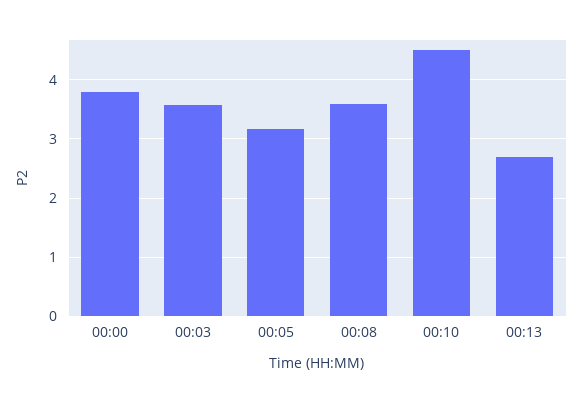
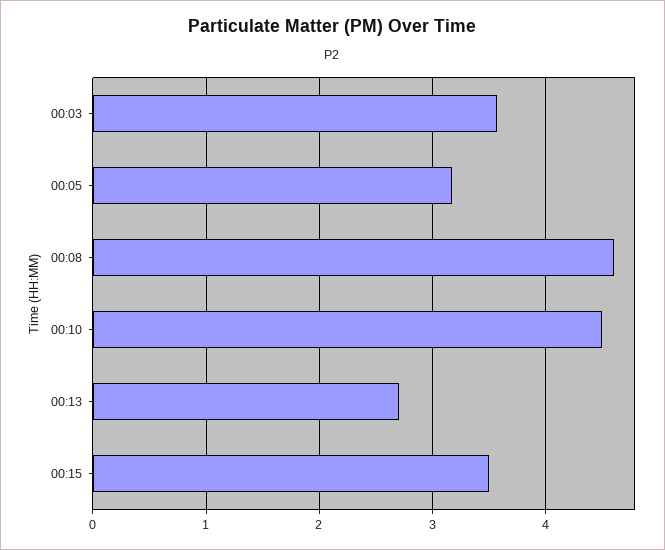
00:00: 3.8 -> none
00:08: 3.6 -> 4.6
00:15: none -> 3.5

